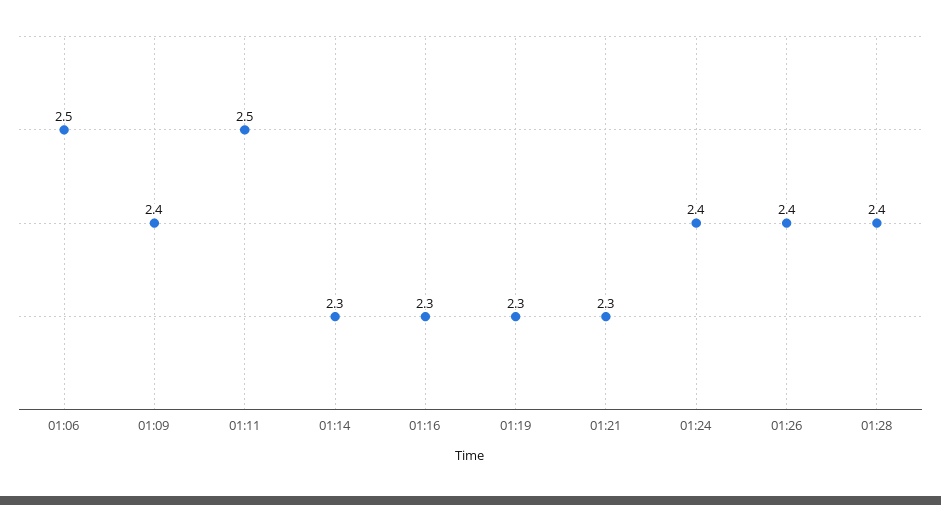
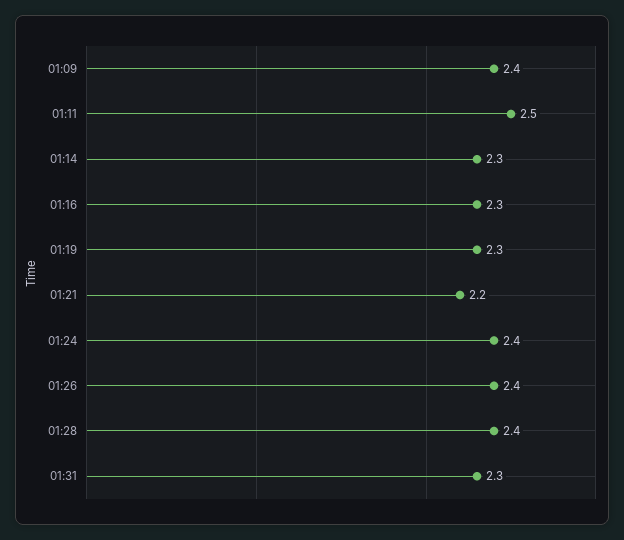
01:06: 2.5 -> none
01:21: 2.3 -> 2.2
01:31: none -> 2.3

